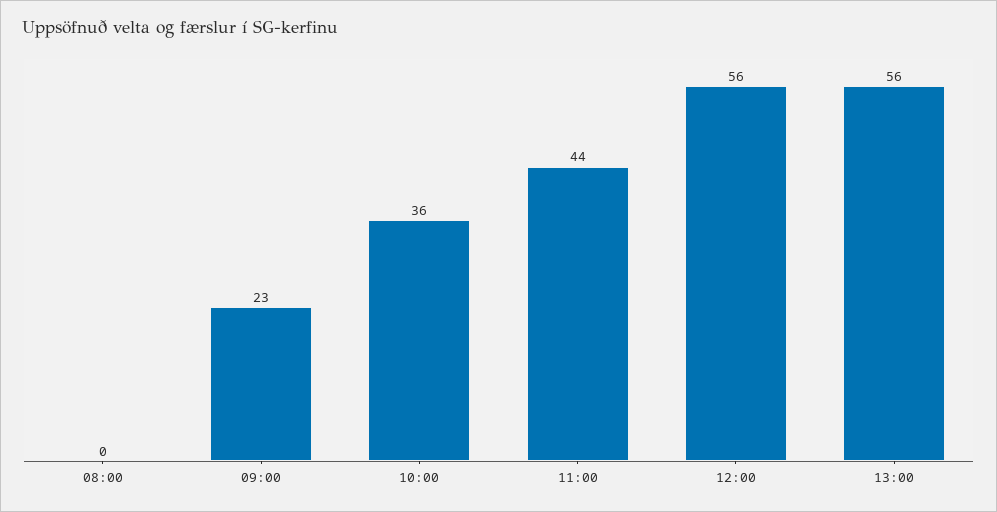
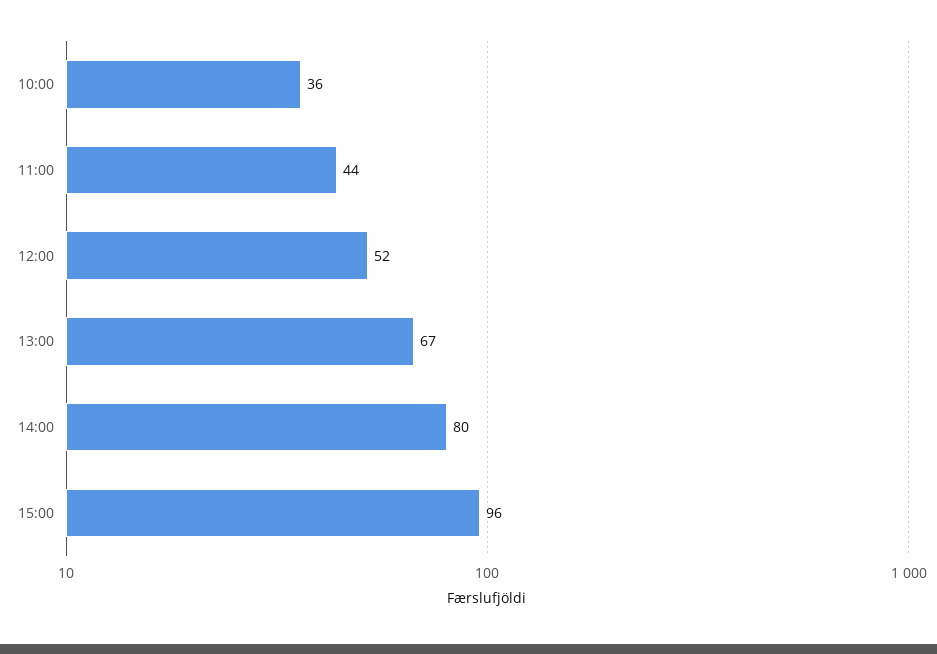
08:00: 0 -> none
09:00: 23 -> none
12:00: 56 -> 52
13:00: 56 -> 67
14:00: none -> 80
15:00: none -> 96

